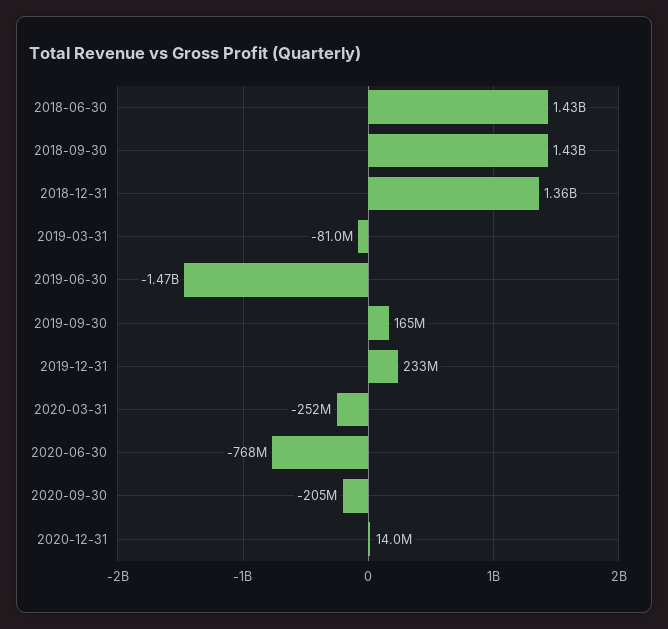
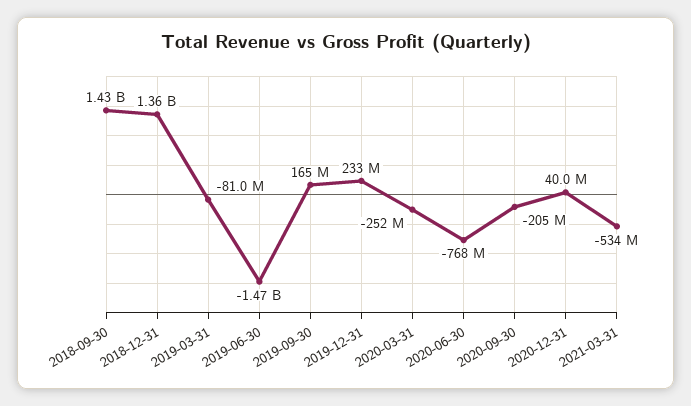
2018-06-30: 1430000000 -> none
2020-12-31: 14000000 -> 40000000
2021-03-31: none -> -534000000

